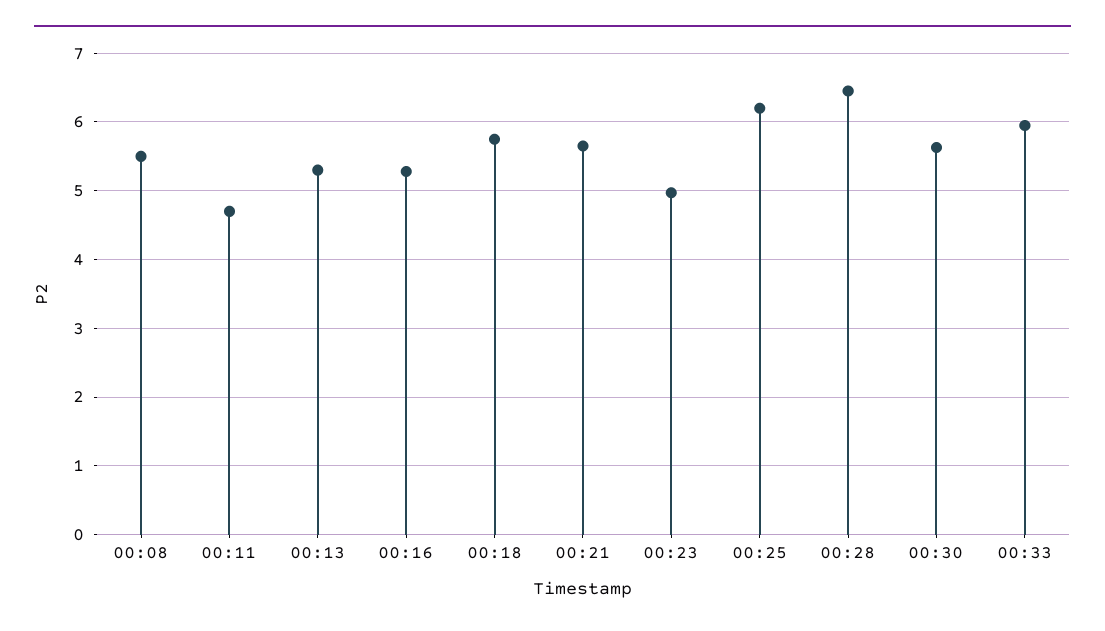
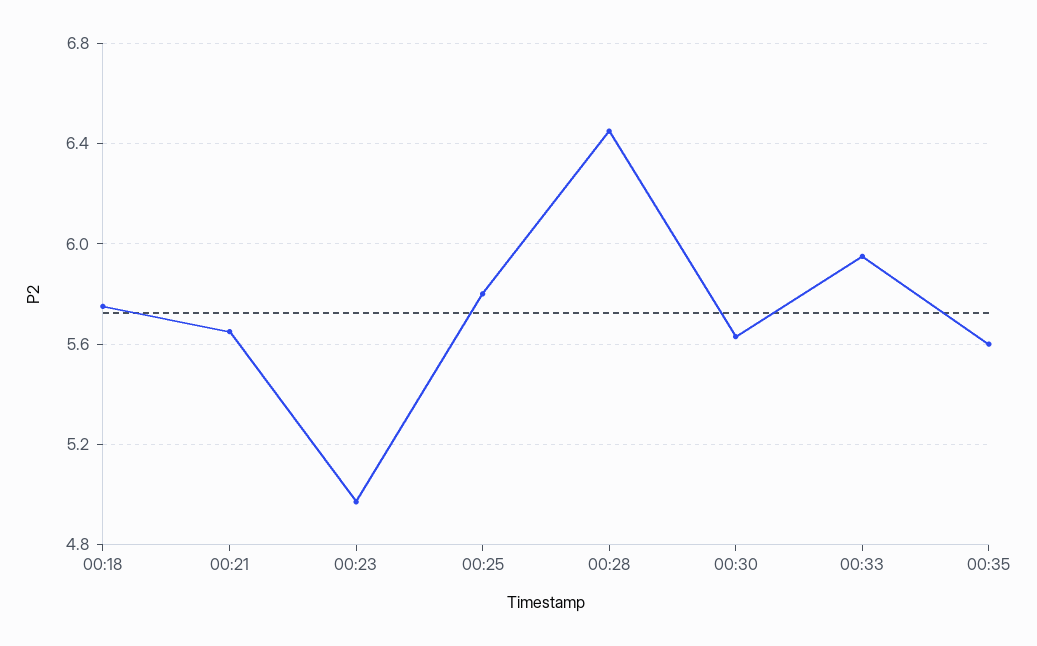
00:08: 5.5 -> none
00:11: 4.7 -> none
00:13: 5.3 -> none
00:16: 5.3 -> none
00:25: 6.2 -> 5.8
00:35: none -> 5.6

